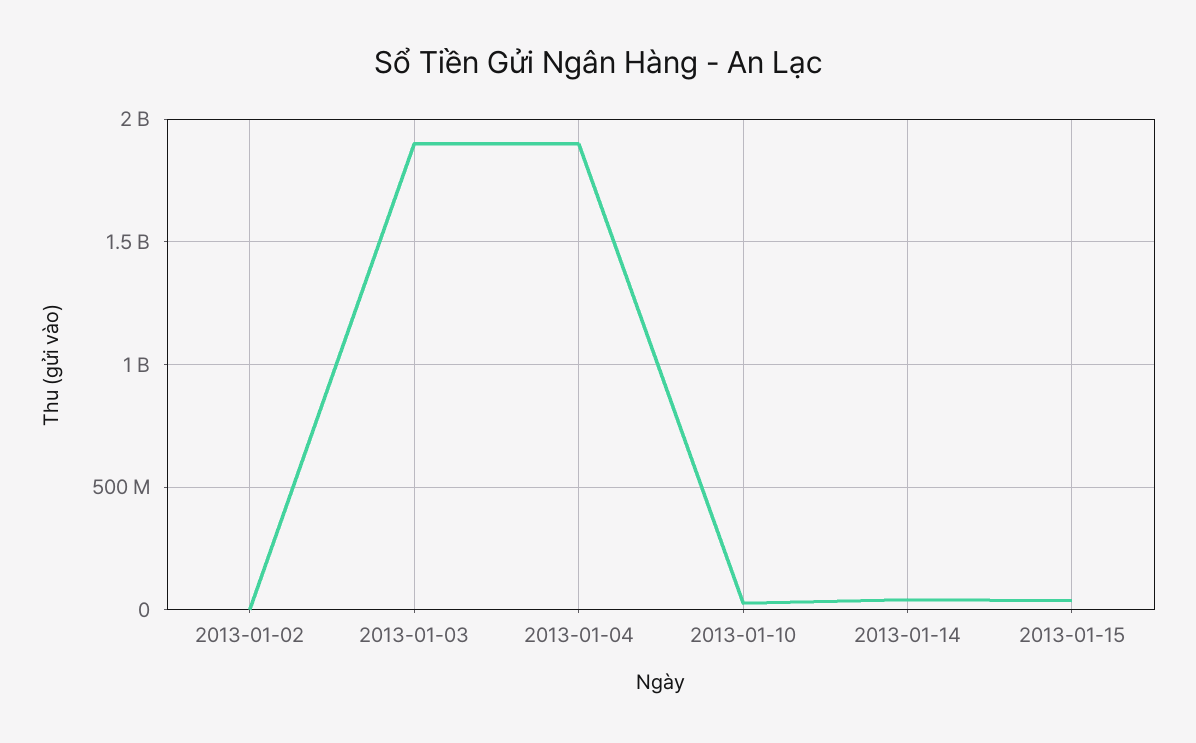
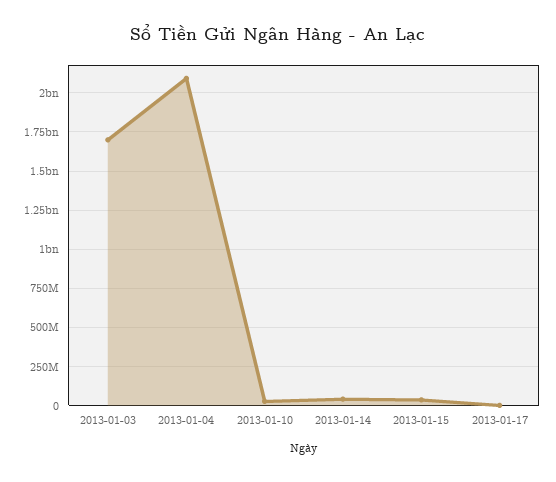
2013-01-02: 0 -> none
2013-01-03: 1900000000 -> 1700000000
2013-01-04: 1900000000 -> 2100000000
2013-01-17: none -> 0

